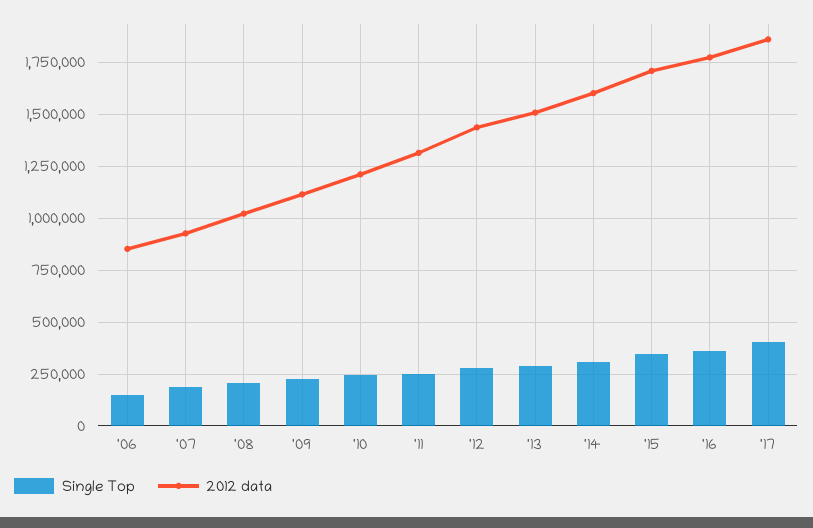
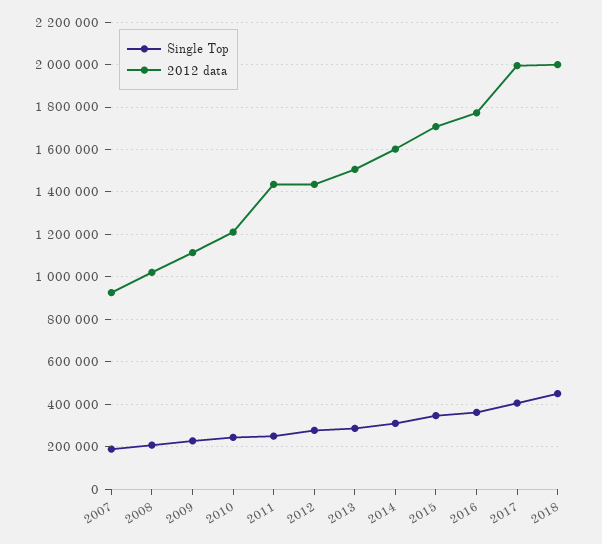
Single Top, '06: 150000 -> none
2012 data, '06: 850000 -> none
2012 data, '11: 1300000 -> 1450000
2012 data, '17: 1850000 -> 2000000
Single Top, 2018: none -> 450000
2012 data, 2018: none -> 2000000

